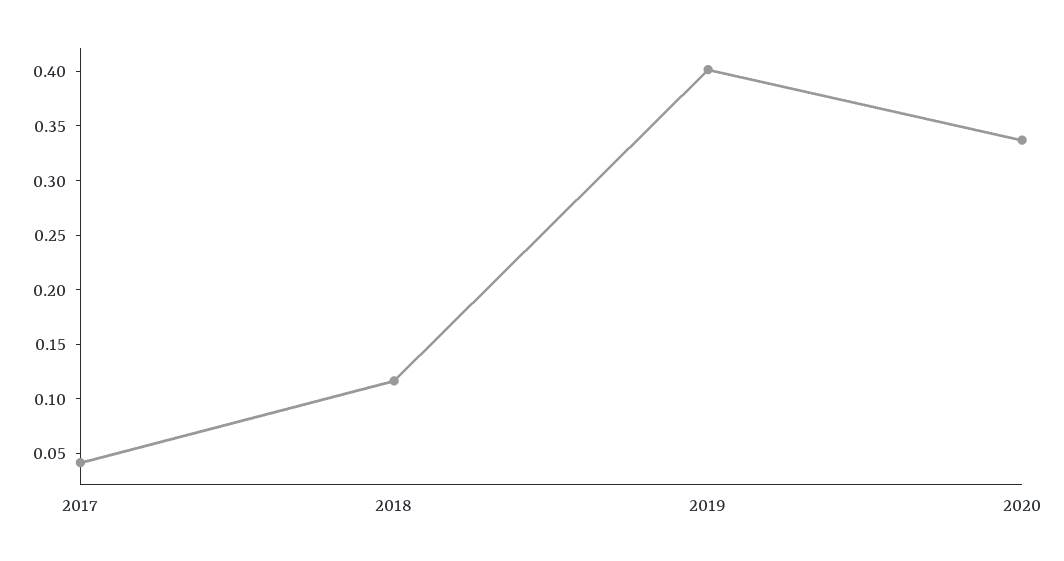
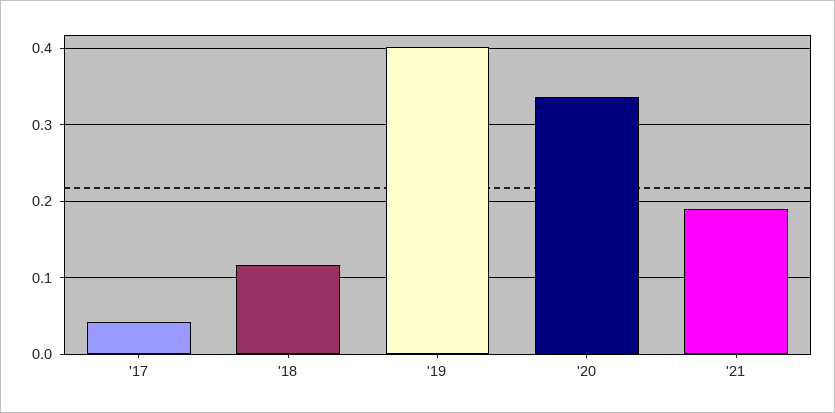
'21: none -> 0.19

